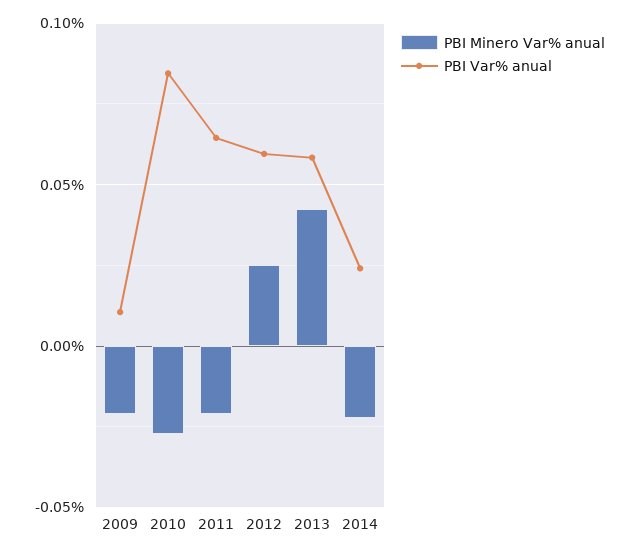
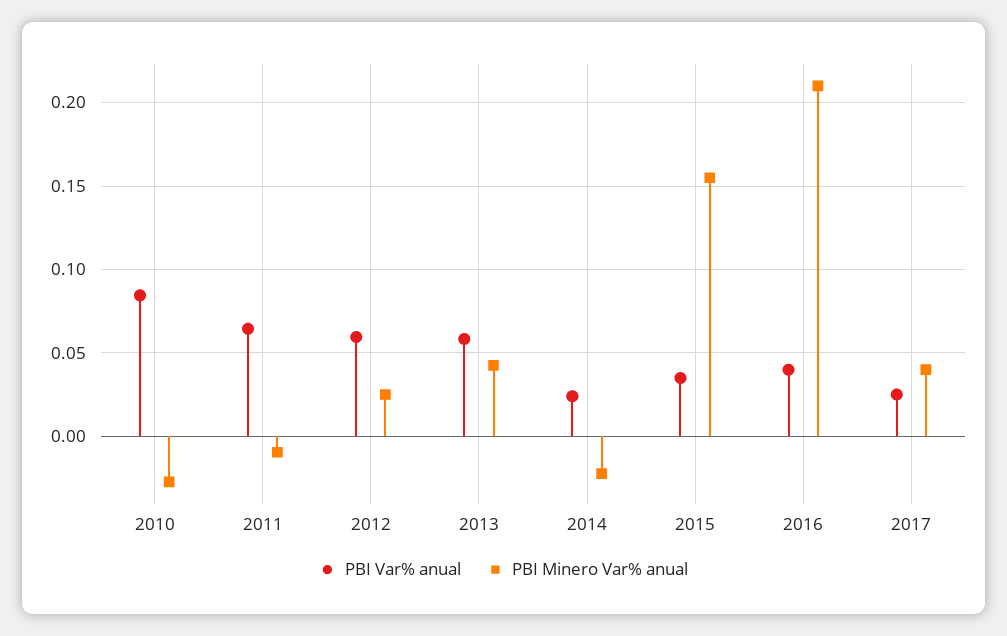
PBI Minero Var% anual, 2009: -0.02 -> none
PBI Var% anual, 2009: 0.01 -> none
PBI Minero Var% anual, 2011: -0.02 -> -0.01
PBI Var% anual, 2015: none -> 0.035
PBI Minero Var% anual, 2015: none -> 0.155
PBI Var% anual, 2016: none -> 0.04
PBI Minero Var% anual, 2016: none -> 0.21
PBI Var% anual, 2017: none -> 0.025
PBI Minero Var% anual, 2017: none -> 0.04

